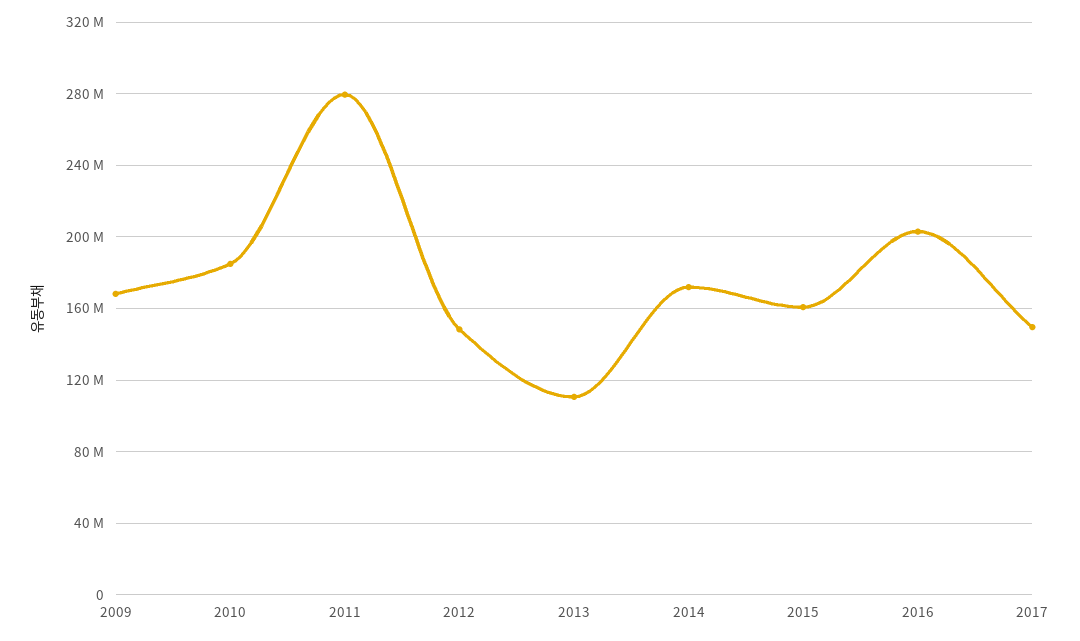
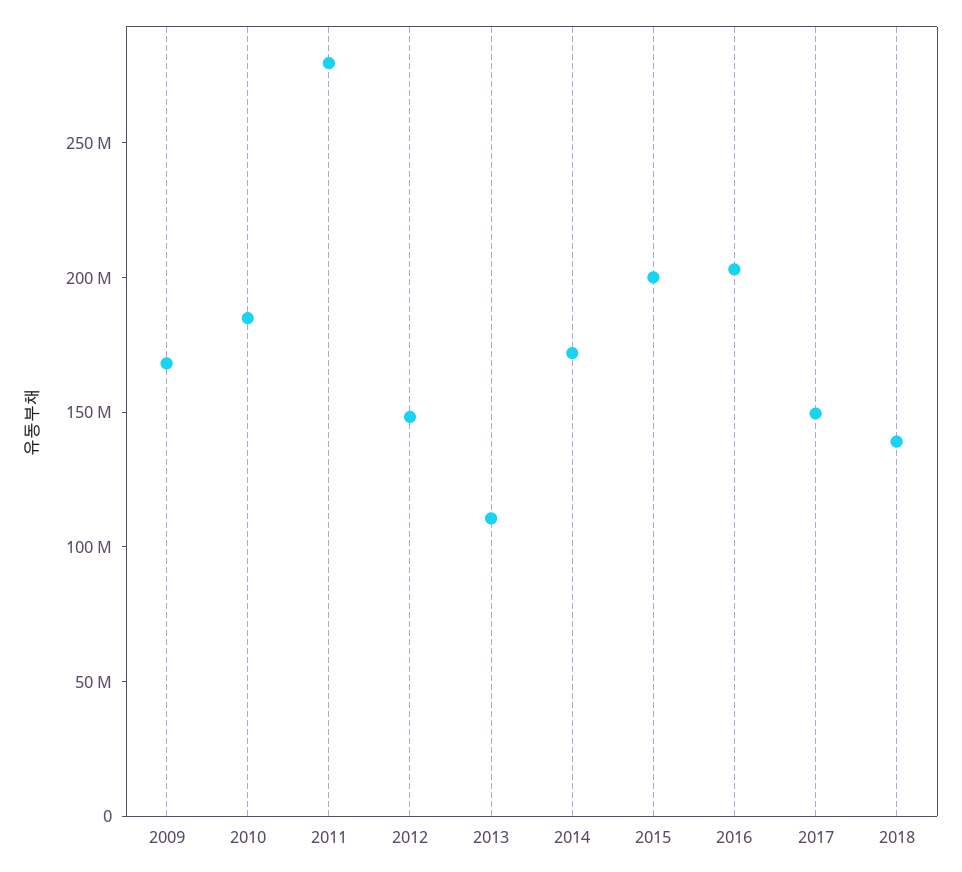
2015: 160000000 -> 200000000
2018: none -> 140000000

